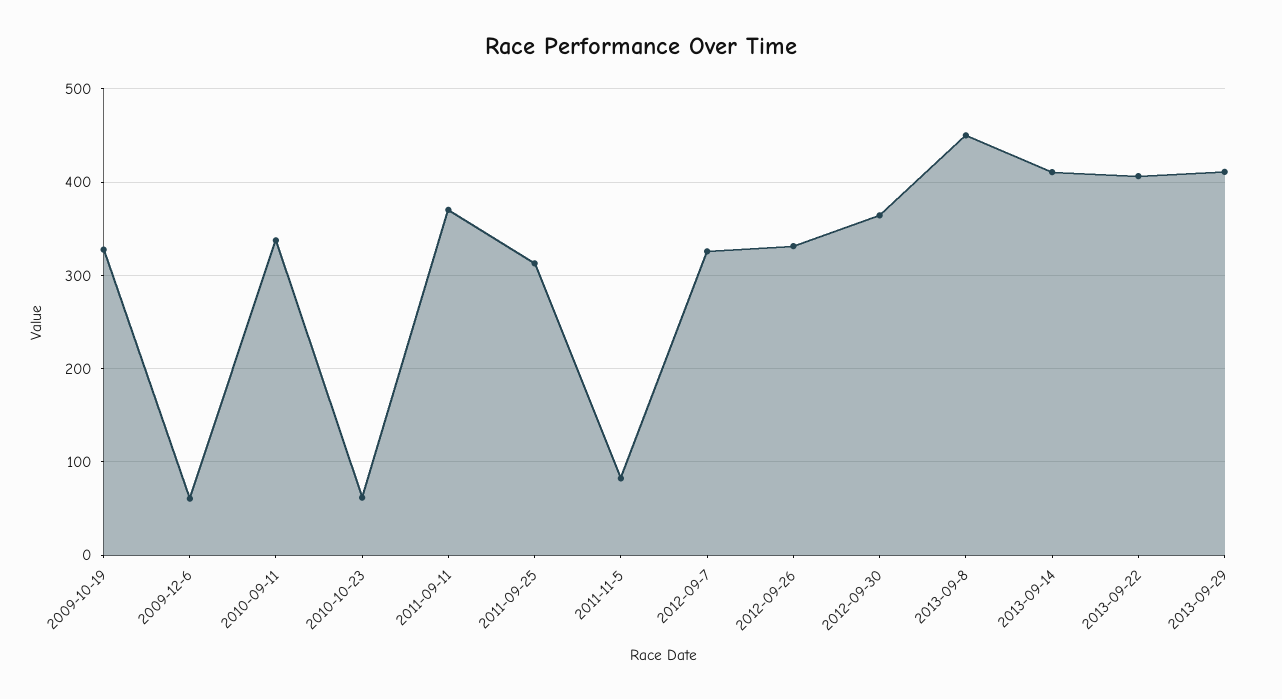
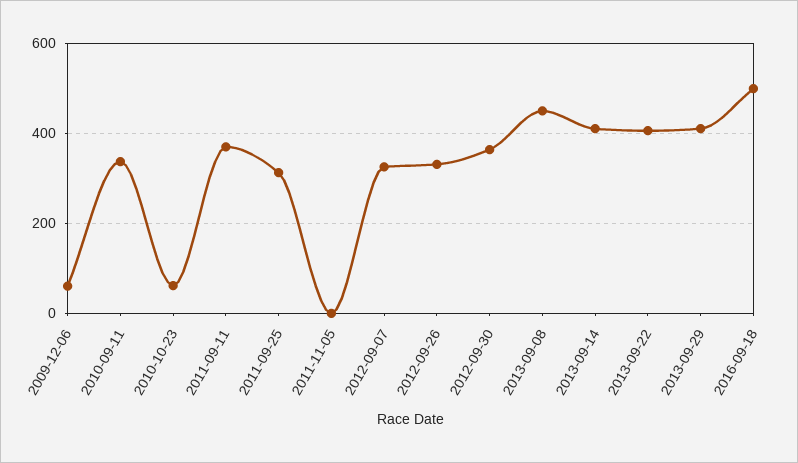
2009-10-19: 330 -> none
2011-11-5: 80 -> 0
2016-09-18: none -> 500

